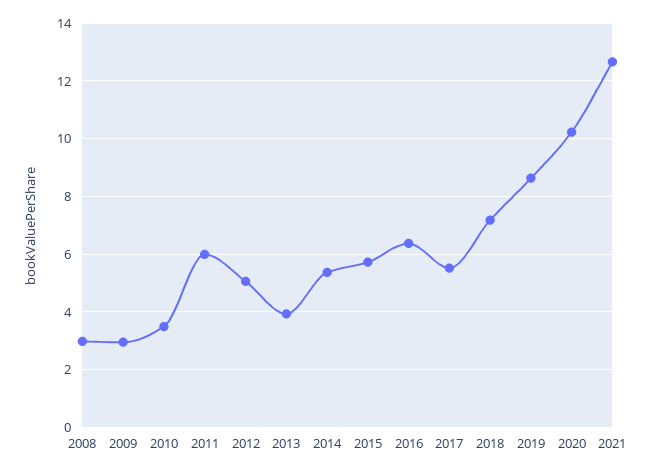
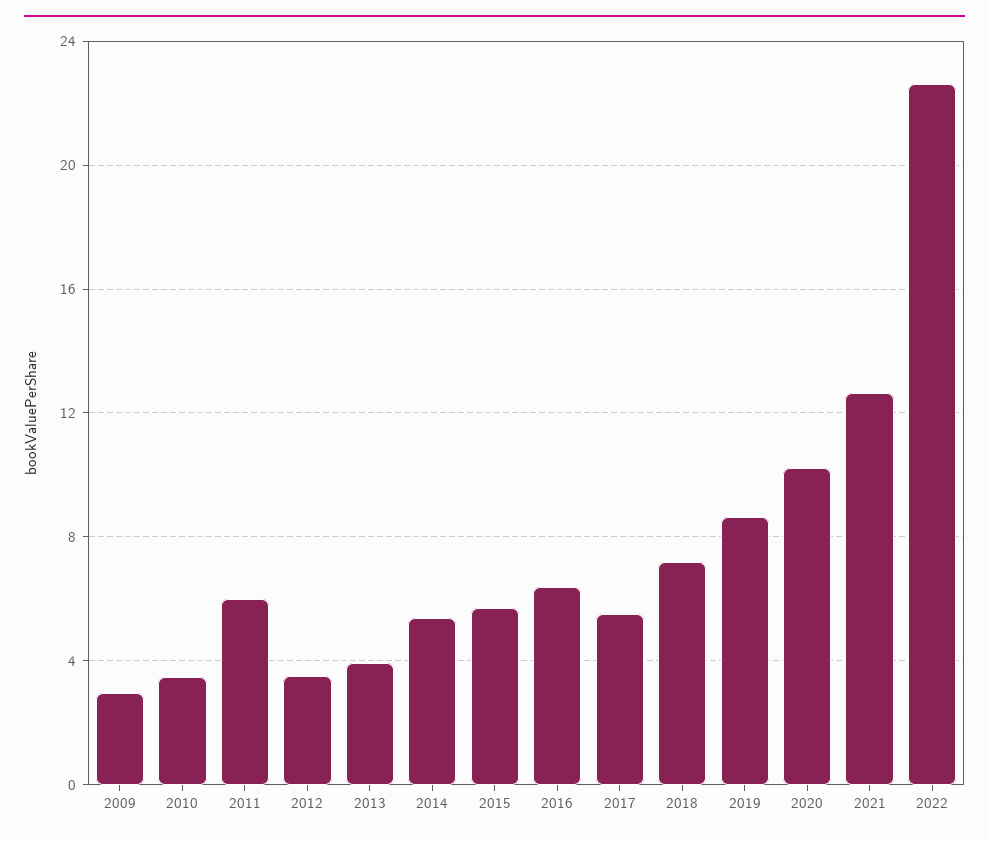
2008: 3 -> none
2012: 5 -> 3.5
2022: none -> 22.5

